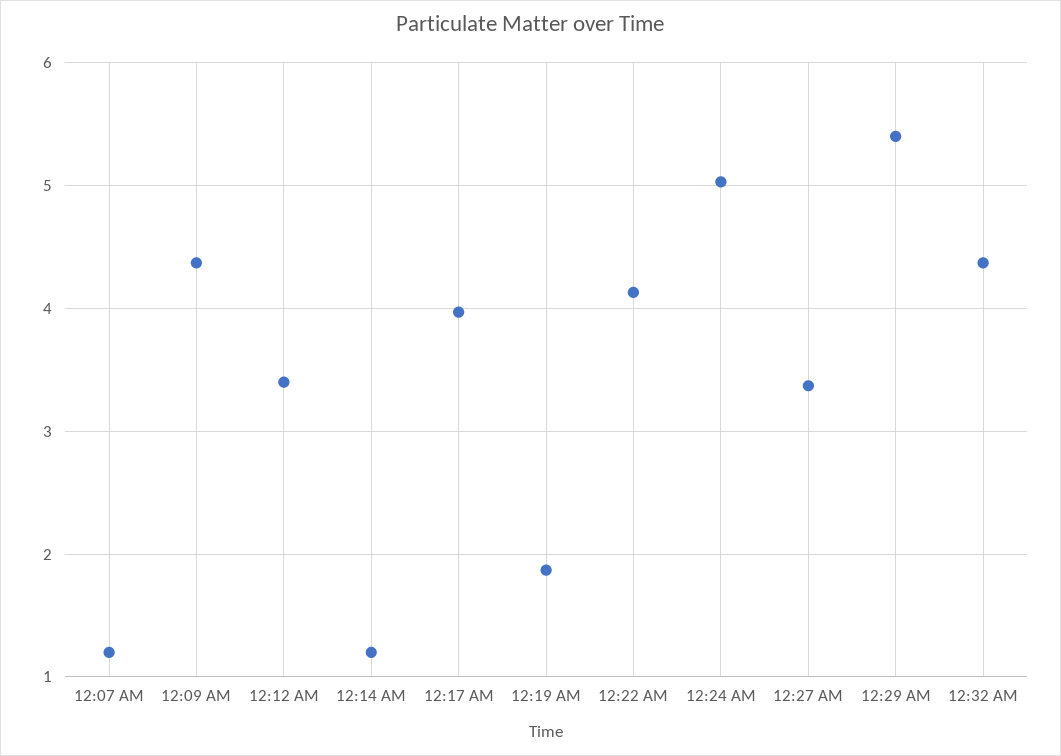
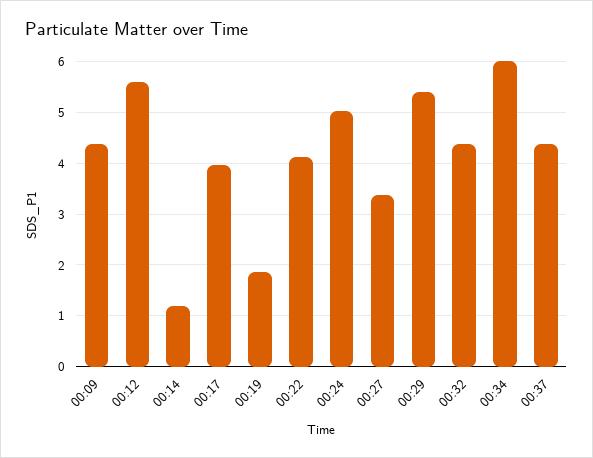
12:07 AM: 1.2 -> none
12:12 AM: 3.4 -> 5.6
00:34: none -> 6
00:37: none -> 4.4

